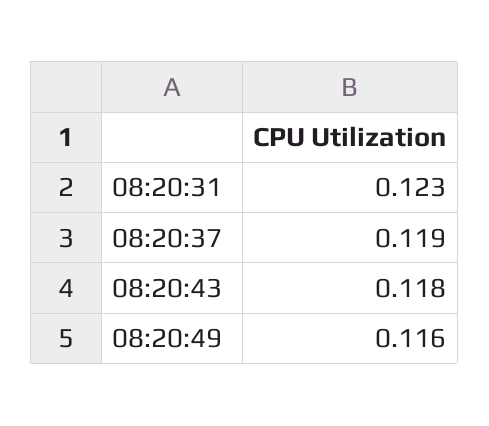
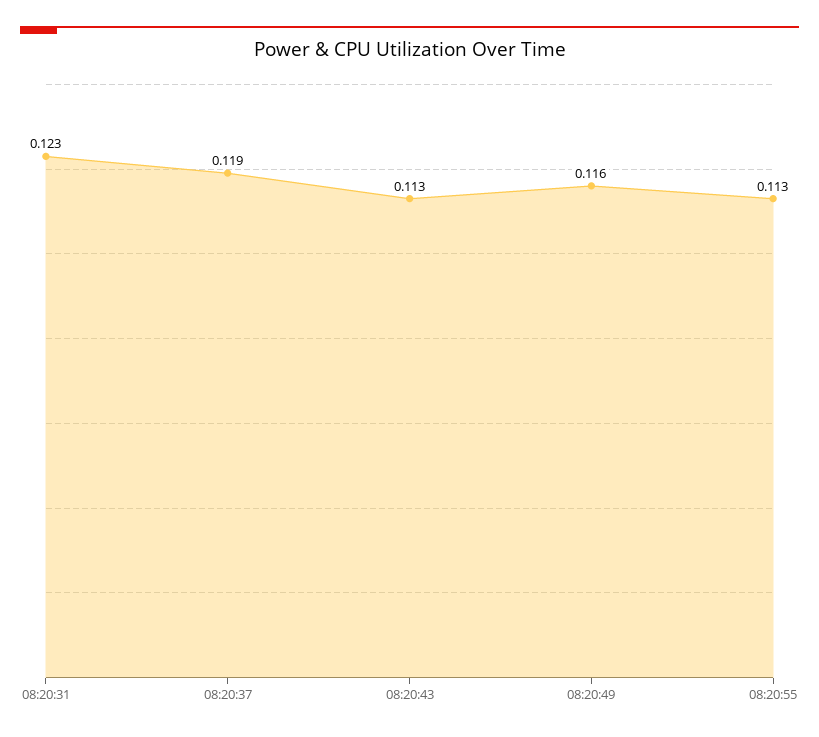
08:20:43: 0.118 -> 0.113
08:20:55: none -> 0.113

